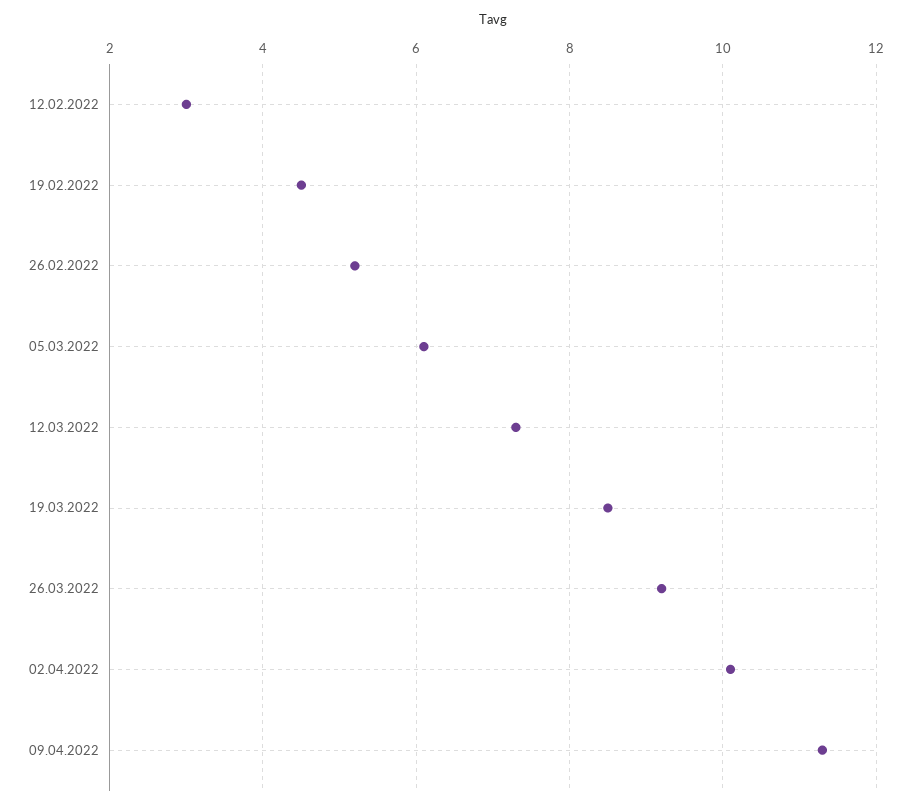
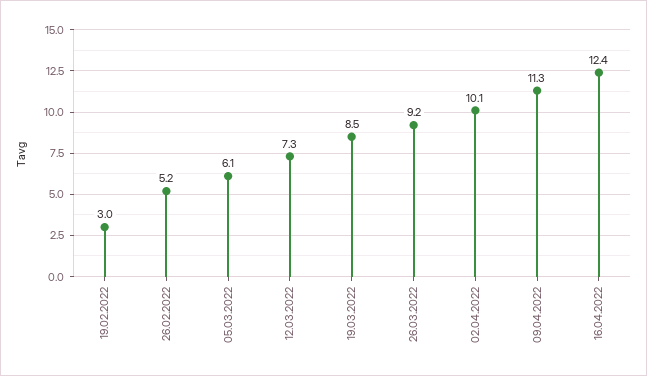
12.02.2022: 3 -> none
19.02.2022: 4.5 -> 3
16.04.2022: none -> 12.4

